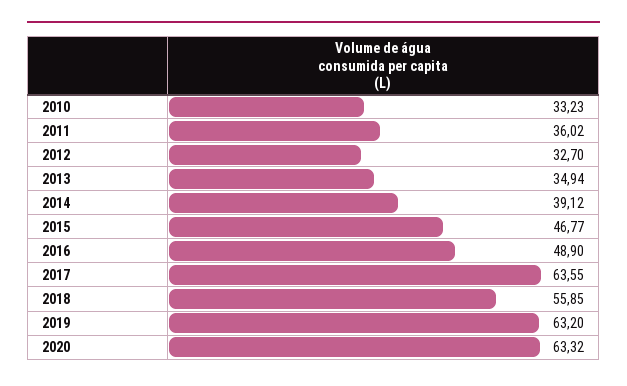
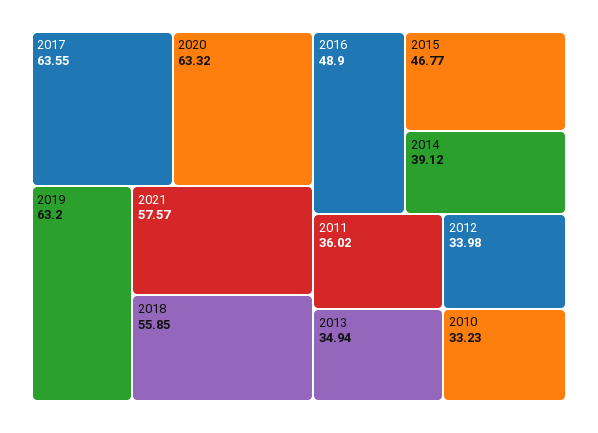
2012: 32.7 -> 33.98
2021: none -> 57.57

